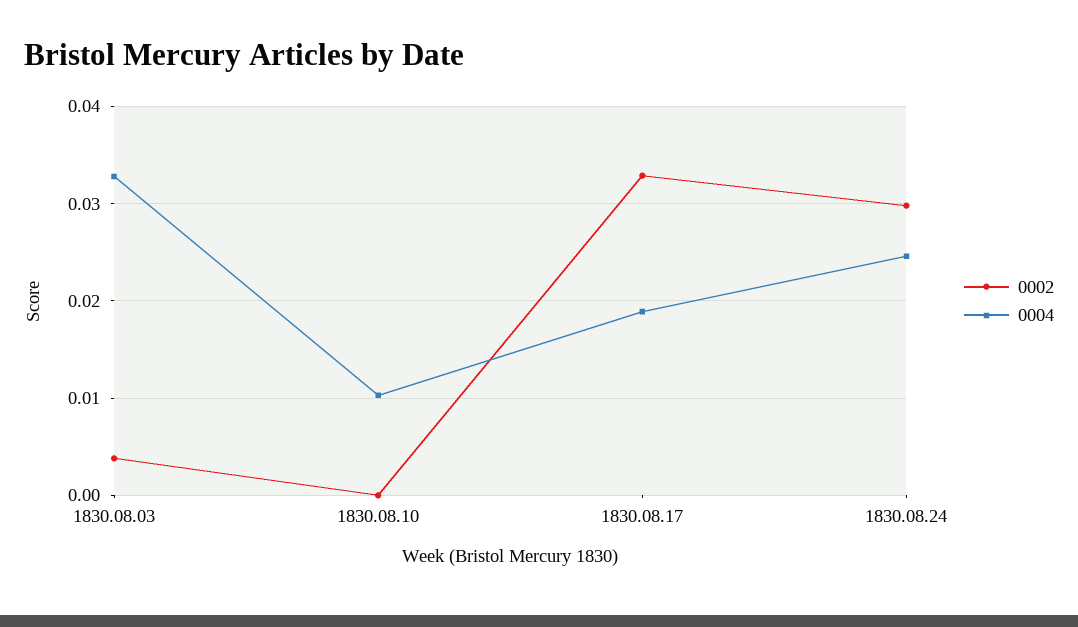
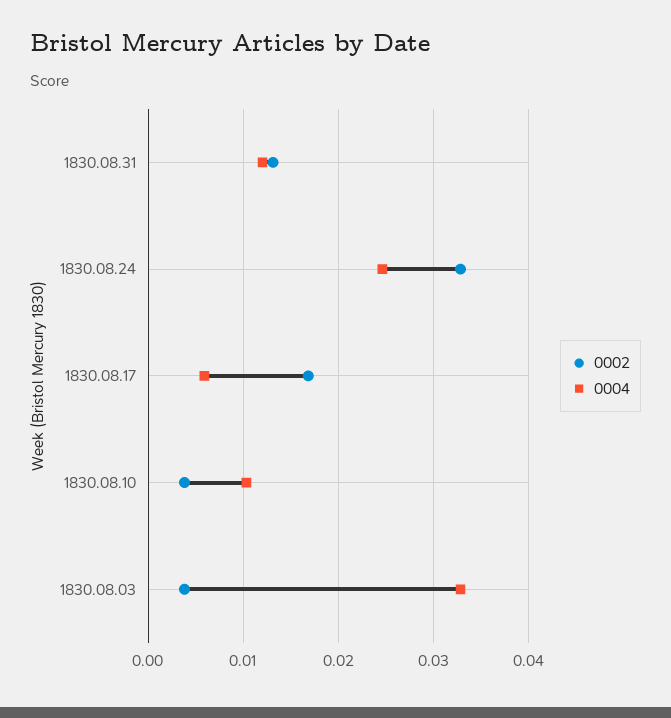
0002, 1830.08.10: 0 -> 0.004
0002, 1830.08.17: 0.033 -> 0.017
0004, 1830.08.17: 0.019 -> 0.006
0002, 1830.08.24: 0.03 -> 0.033
0002, 1830.08.31: none -> 0.013
0004, 1830.08.31: none -> 0.012

